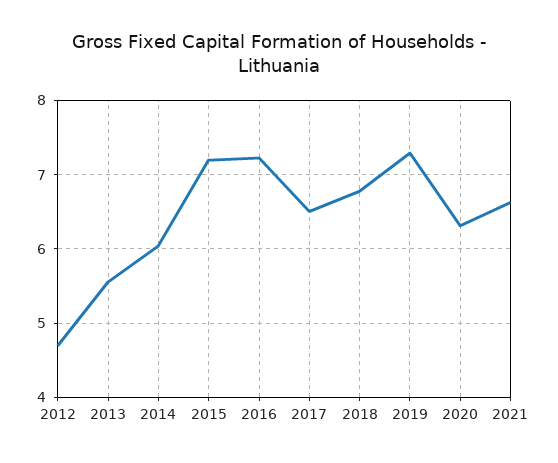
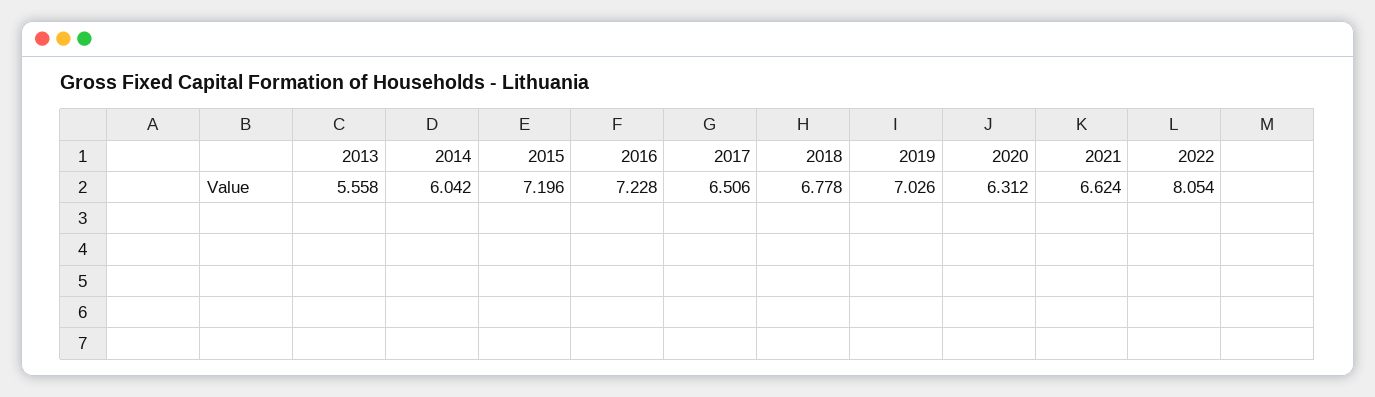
2012: 4.7 -> none
2019: 7.3 -> 7.026
2022: none -> 8.054

